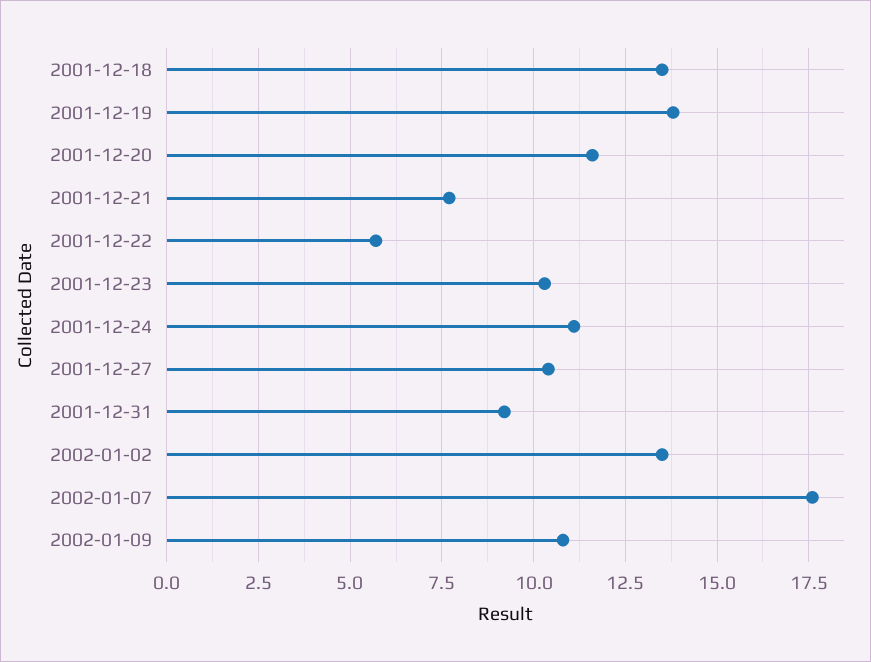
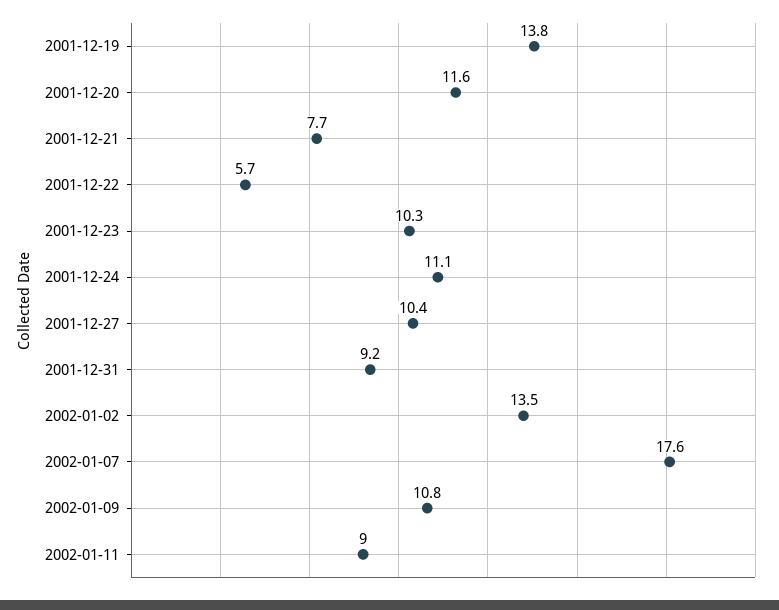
2001-12-18: 13.5 -> none
2002-01-11: none -> 9

